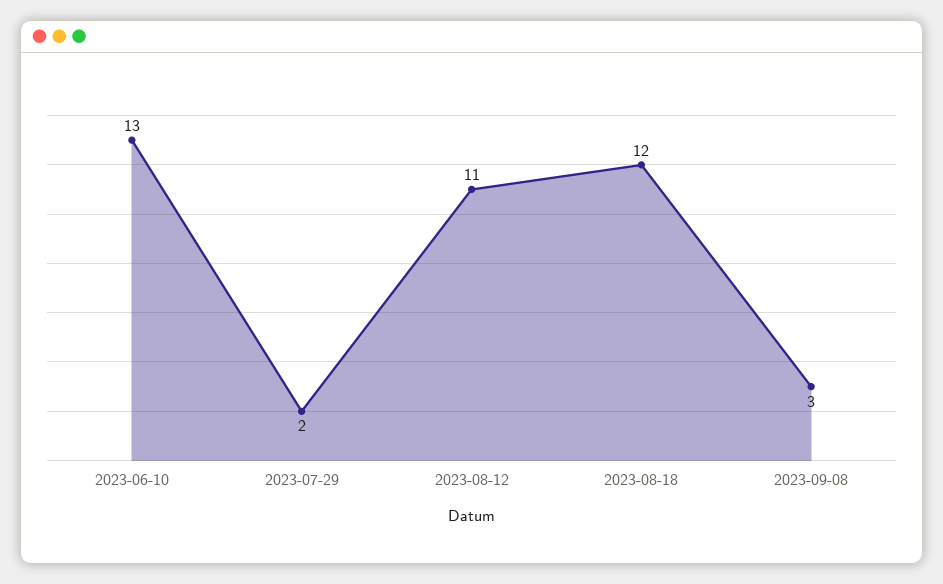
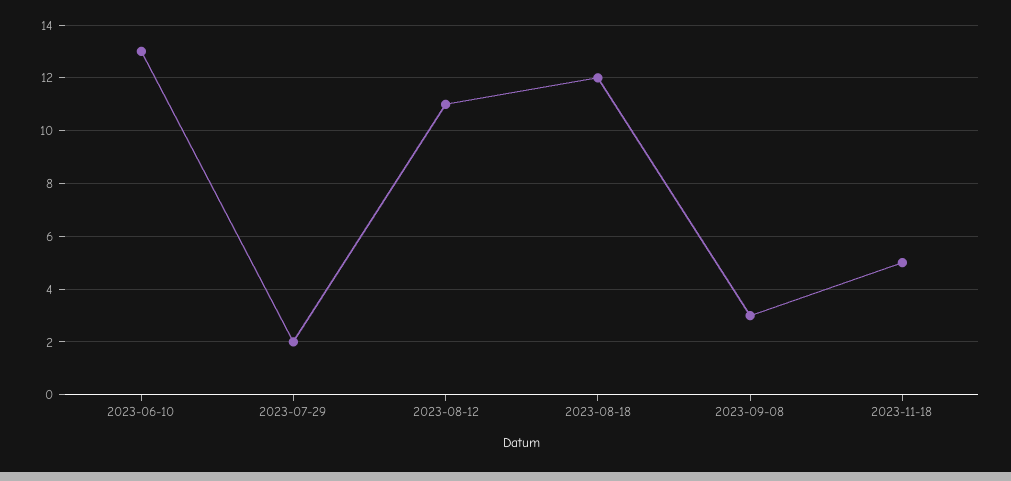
2023-11-18: none -> 5

